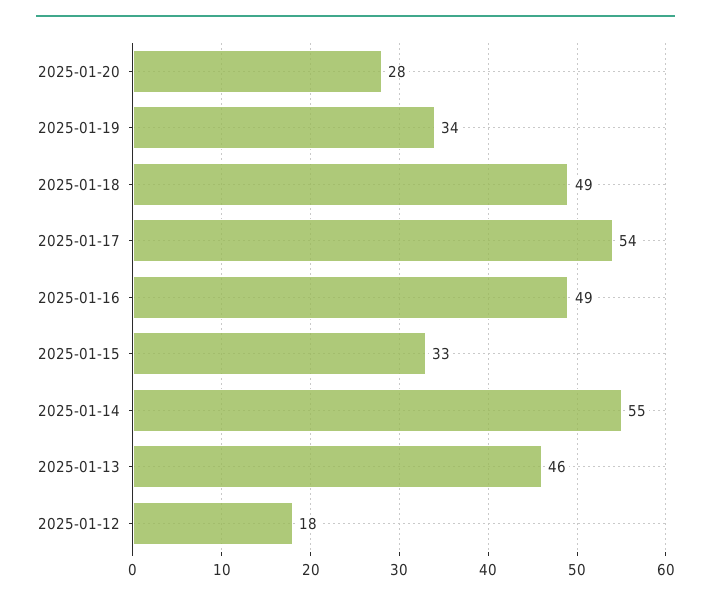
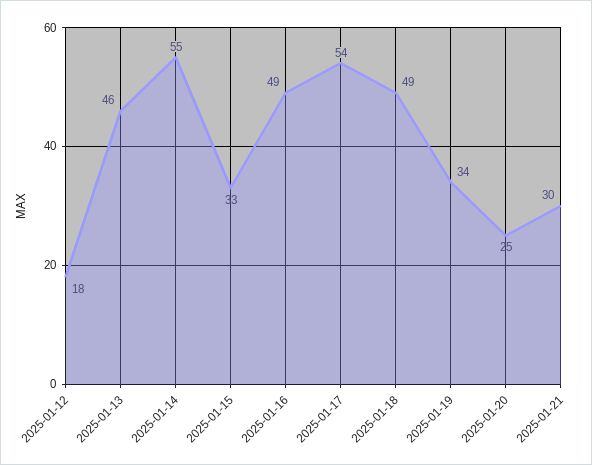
2025-01-20: 28 -> 25
2025-01-21: none -> 30

